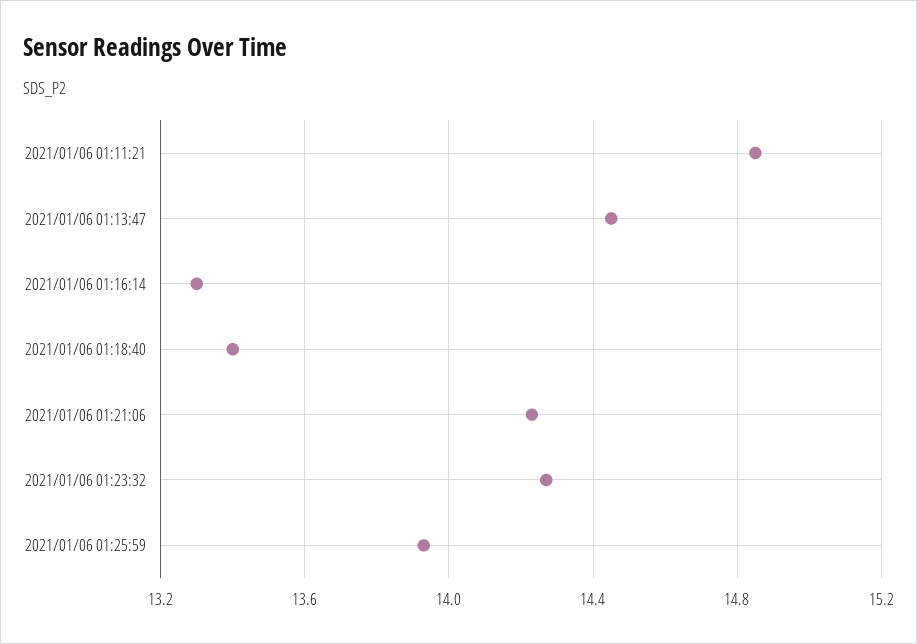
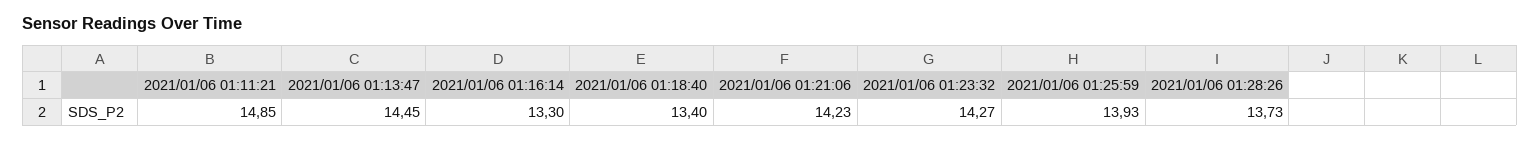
2021/01/06 01:28:26: none -> 13.73

